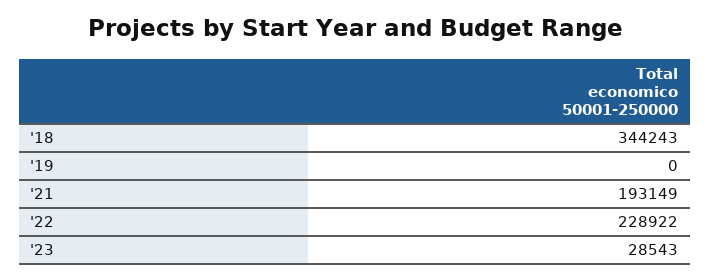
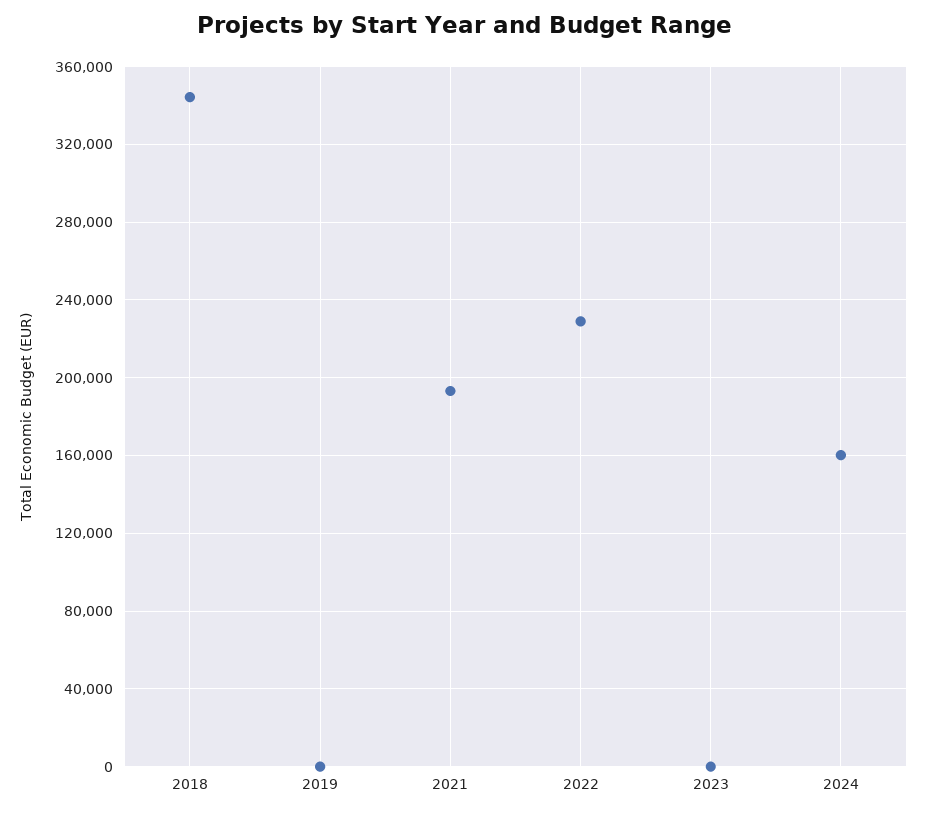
'23: 28543 -> 0
2024: none -> 160000

